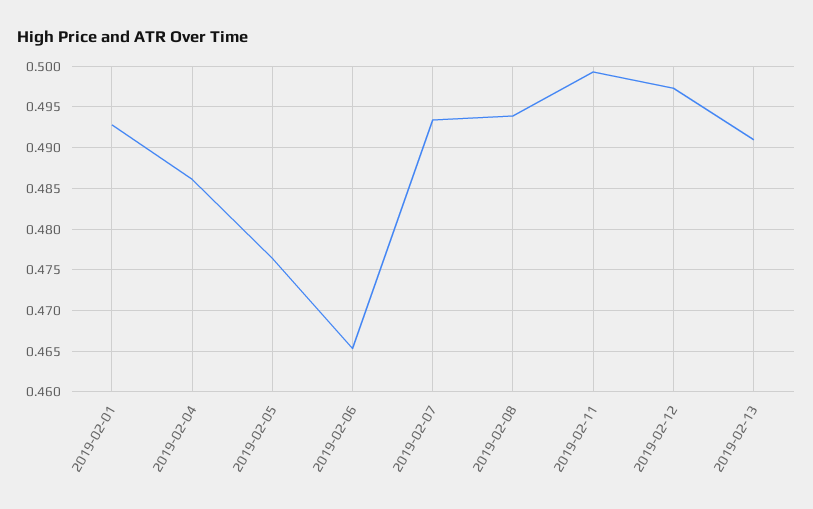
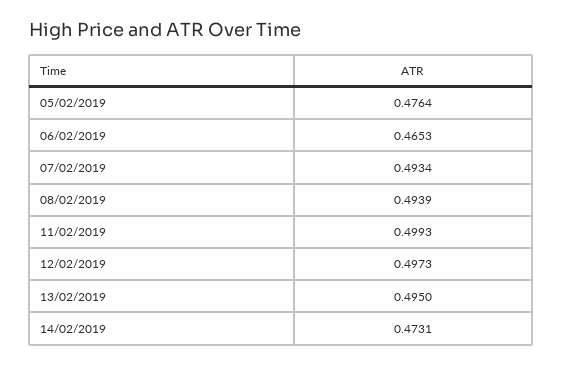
2019-02-01: 0.493 -> none
2019-02-04: 0.486 -> none
2019-02-13: 0.491 -> 0.495
14/02/2019: none -> 0.4731

